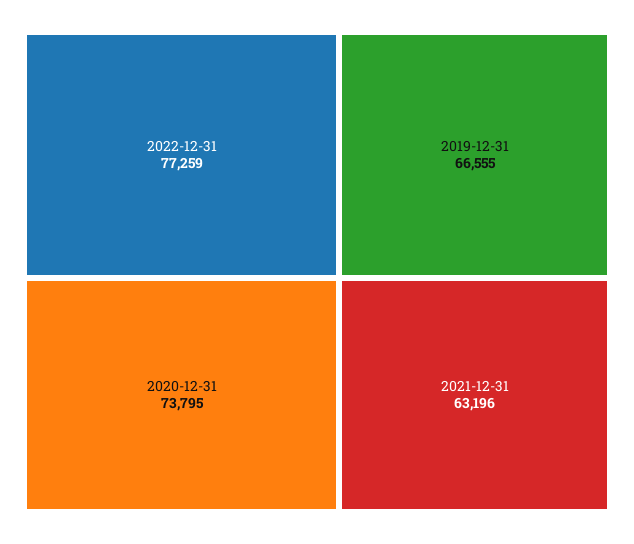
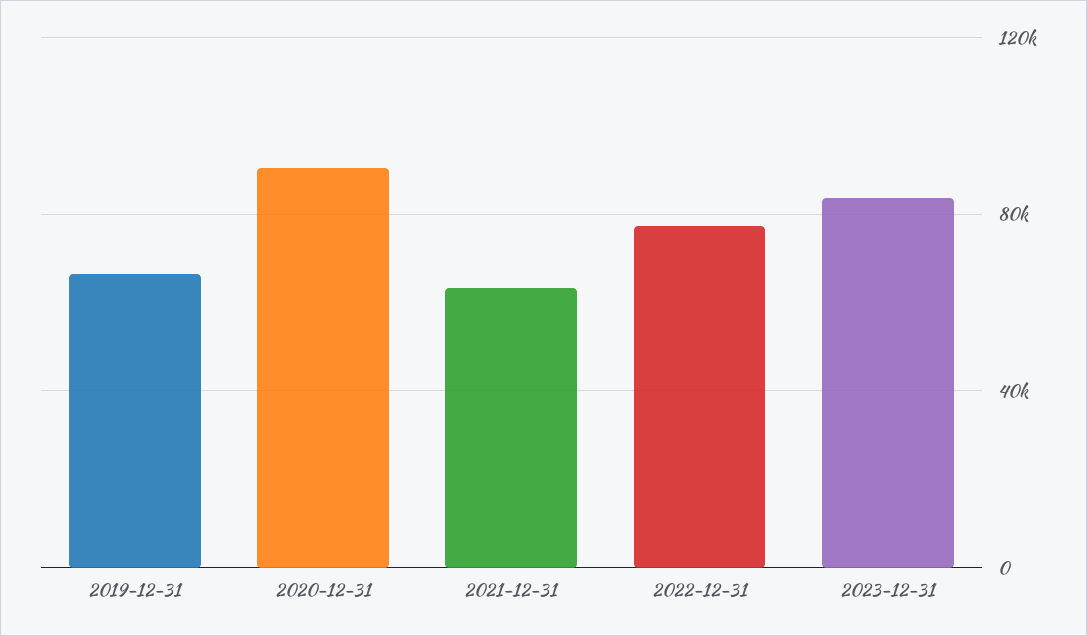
2020-12-31: 73795 -> 90000
2023-12-31: none -> 85000

